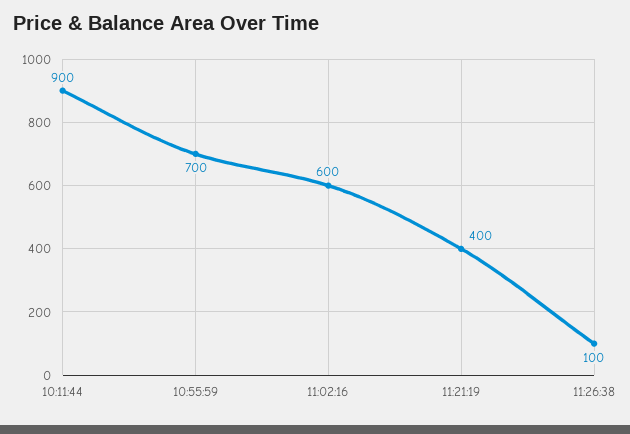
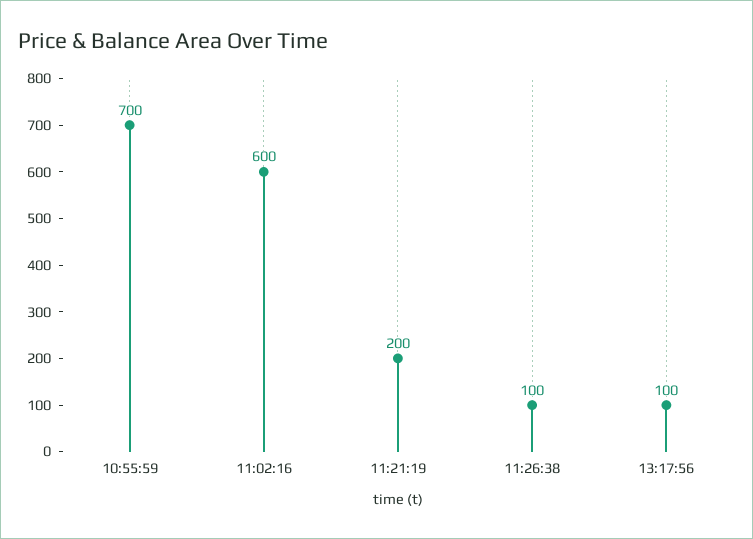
10:11:44: 900 -> none
11:21:19: 400 -> 200
13:17:56: none -> 100

